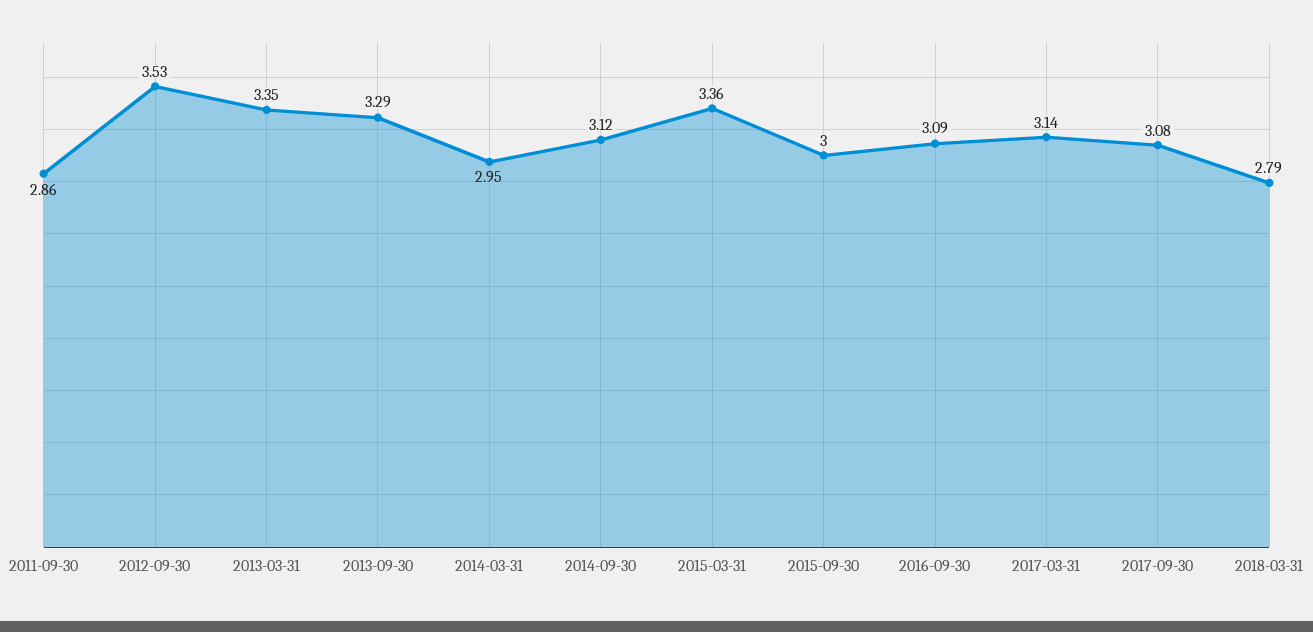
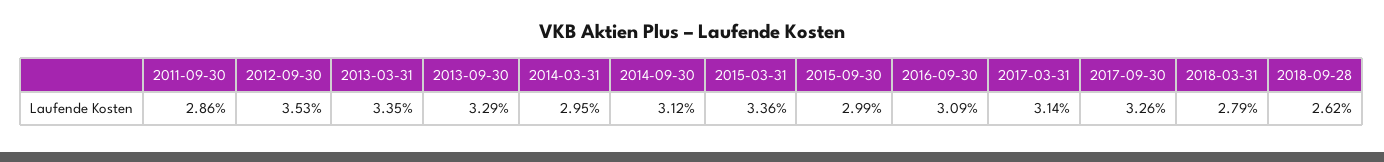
2015-09-30: 3 -> 2.99
2017-09-30: 3.08 -> 3.26
2018-09-28: none -> 2.62

